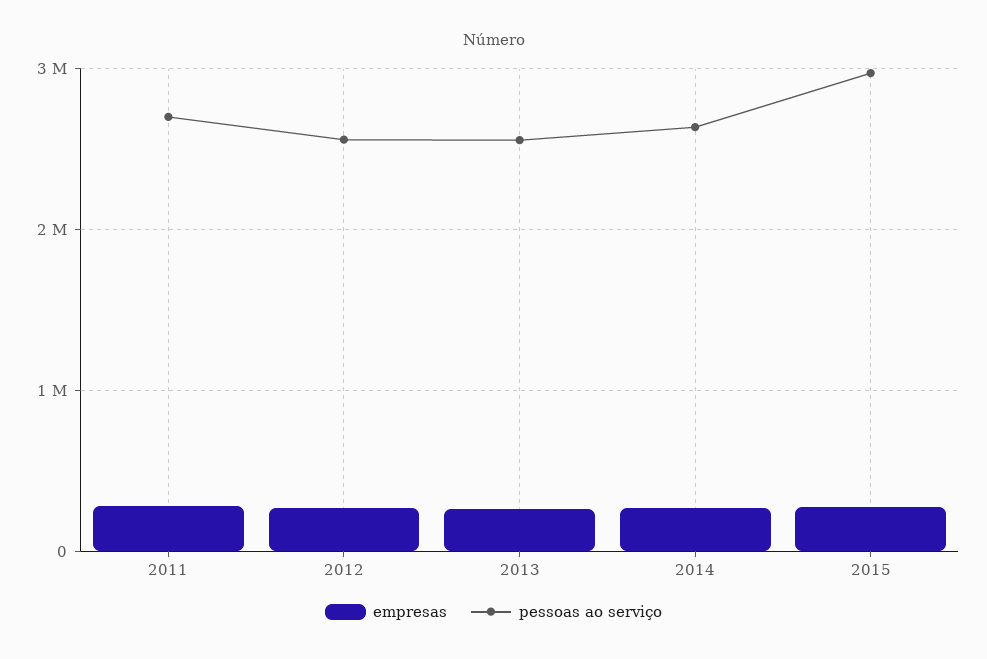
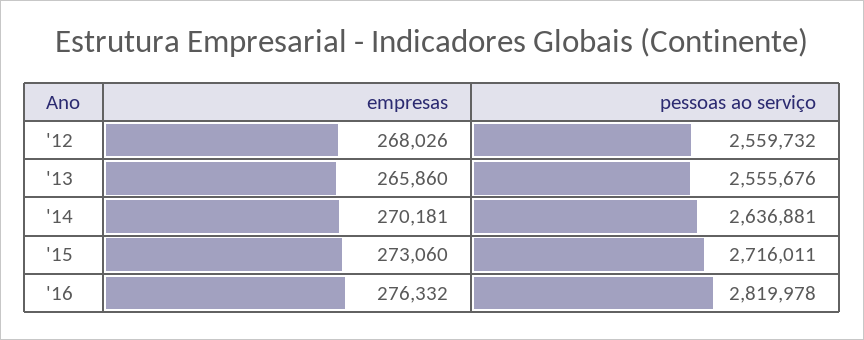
empresas, 2011: 300000 -> none
pessoas ao serviço, 2011: 2700000 -> none
pessoas ao serviço, 2015: 3000000 -> 2716011
empresas, '16: none -> 276332
pessoas ao serviço, '16: none -> 2819978

